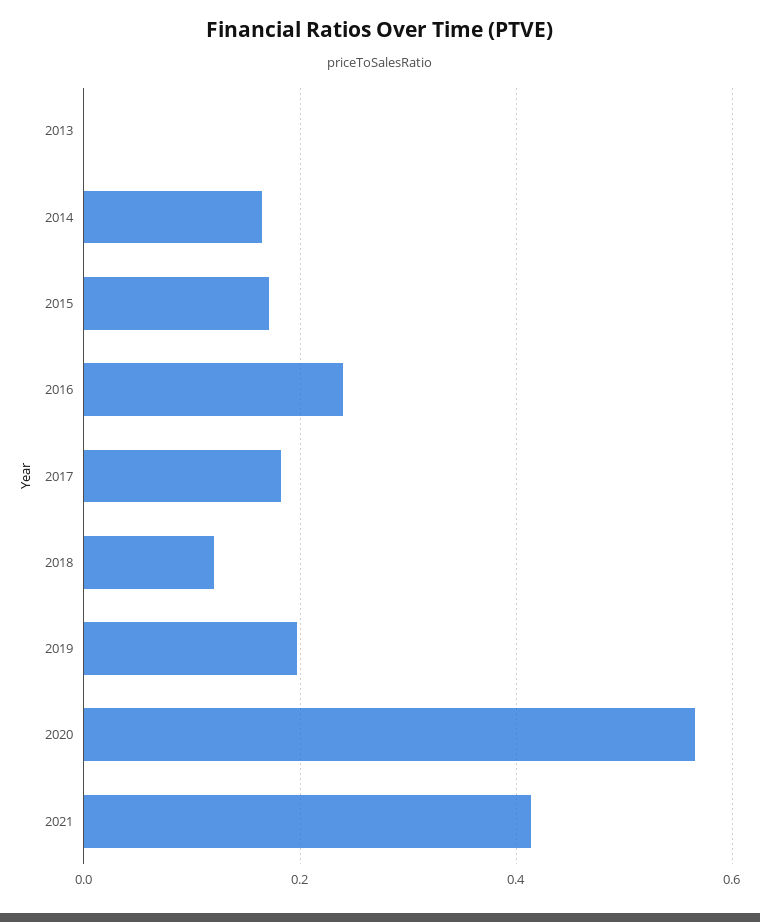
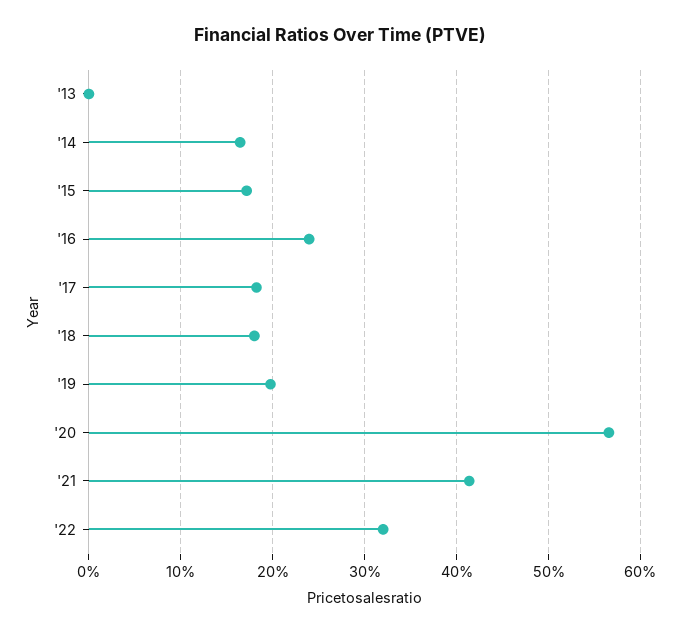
2018: 0.12 -> 0.18
'22: none -> 0.32

